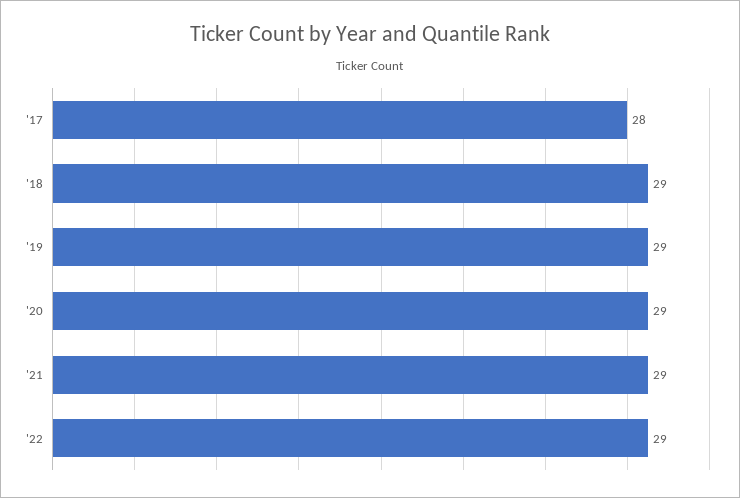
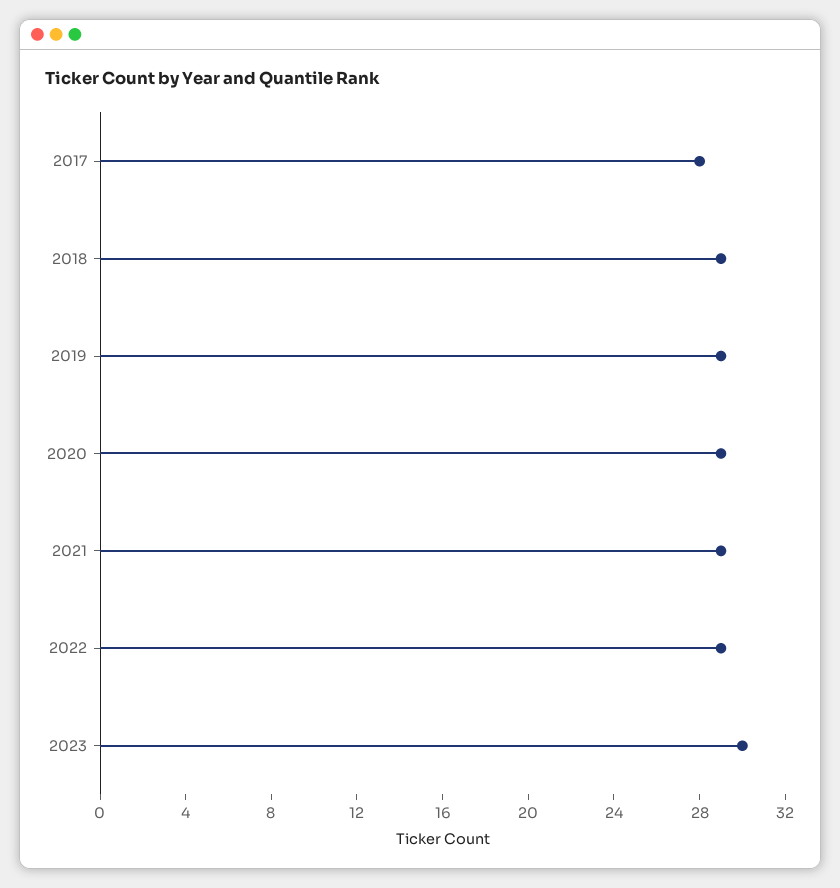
2023: none -> 30

